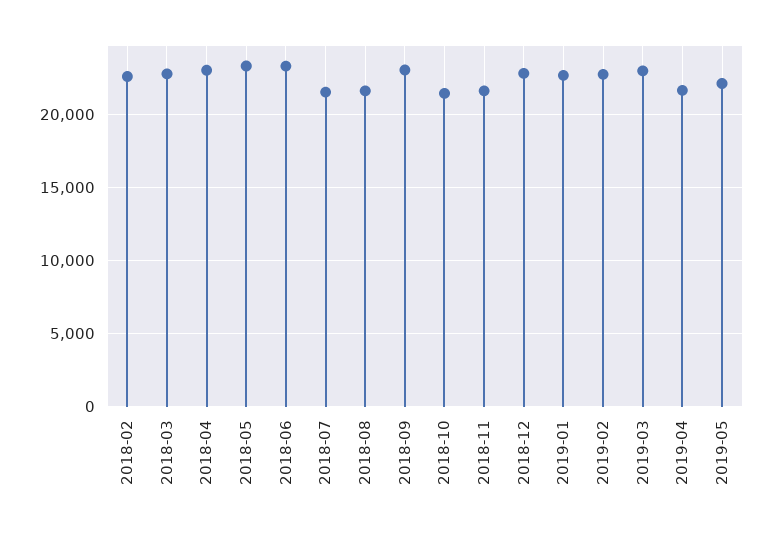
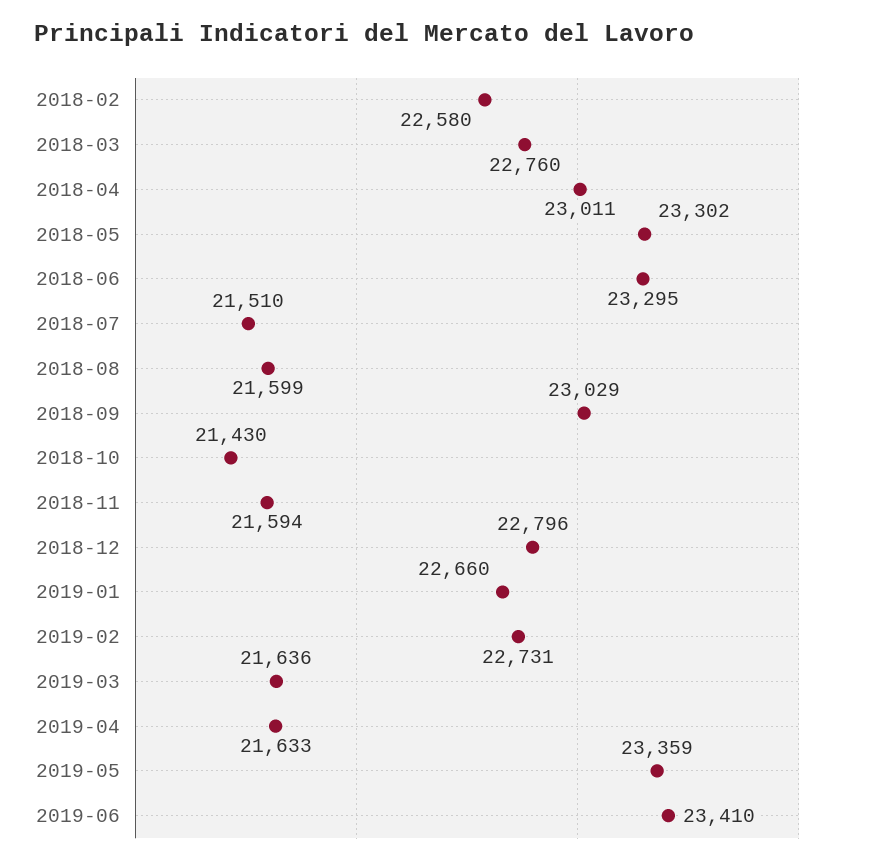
2019-03: 23000 -> 21636
2019-05: 22000 -> 23359
2019-06: none -> 23410

